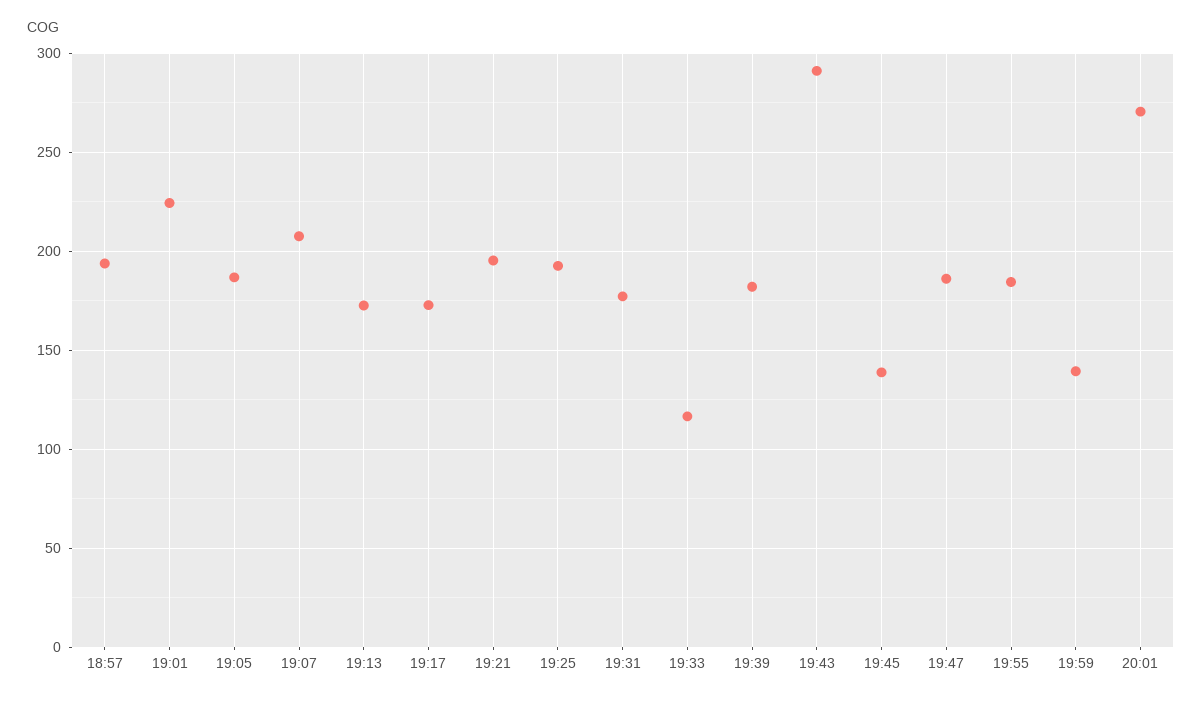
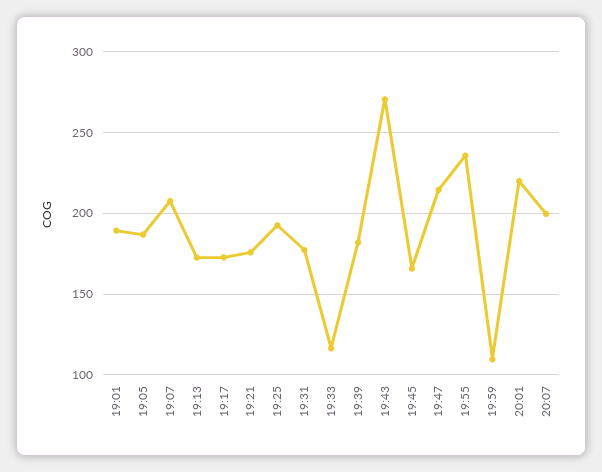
18:57: 195 -> none
19:01: 225 -> 190
19:21: 195 -> 175
19:43: 290 -> 270
19:45: 140 -> 165
19:47: 185 -> 215
19:55: 185 -> 235
19:59: 140 -> 110
20:01: 270 -> 220
20:07: none -> 200

